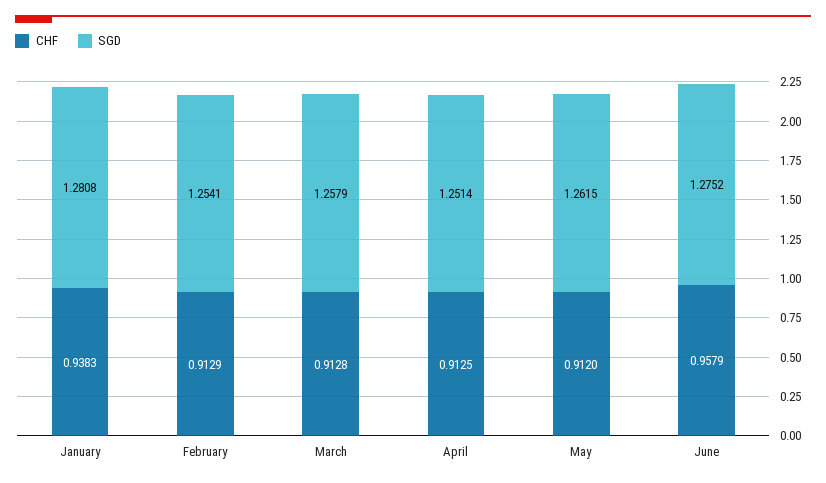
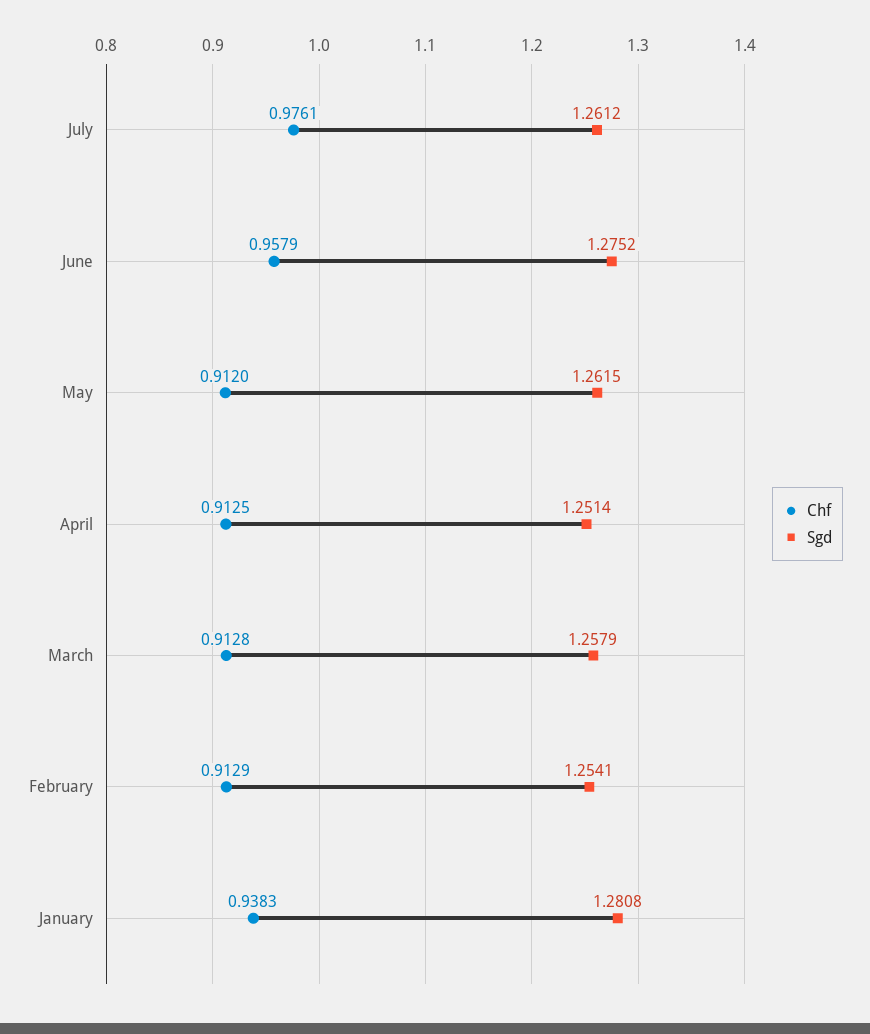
CHF, July: none -> 0.9761
SGD, July: none -> 1.2612

